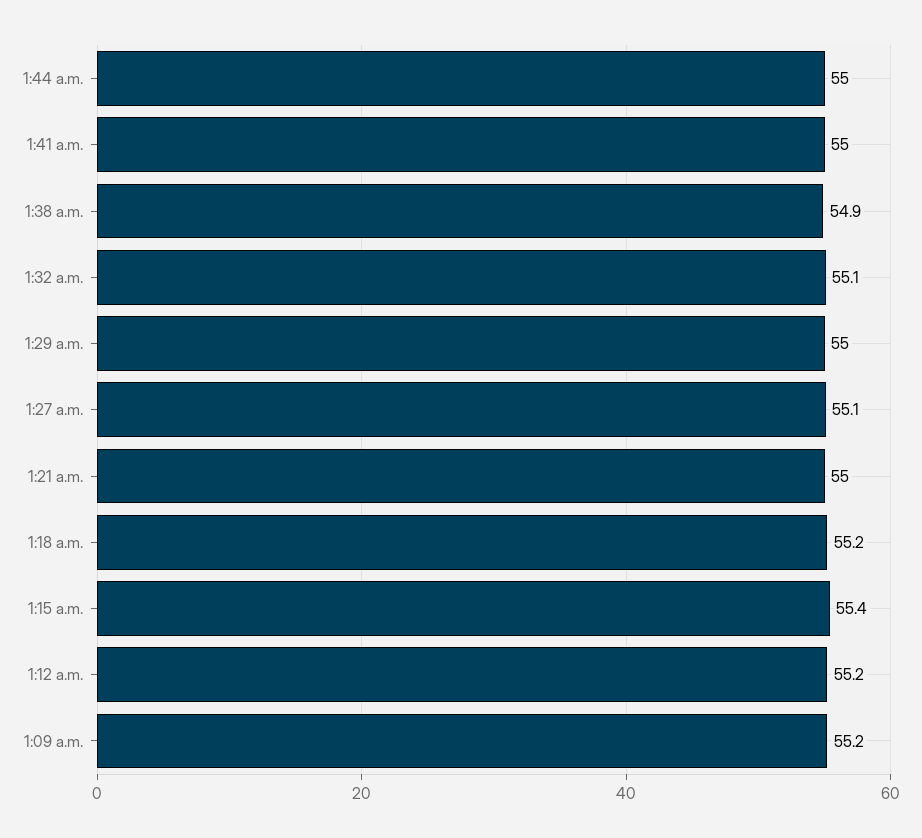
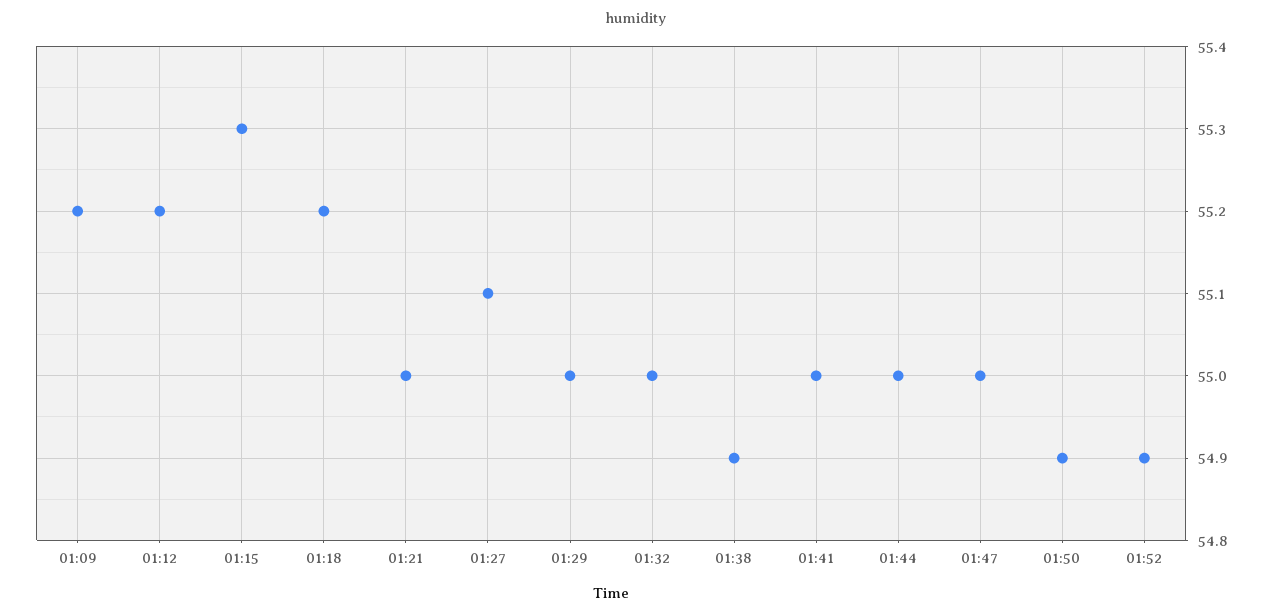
1:32 a.m.: 55.1 -> 55
1:15 a.m.: 55.4 -> 55.3
01:47: none -> 55
01:50: none -> 54.9
01:52: none -> 54.9

